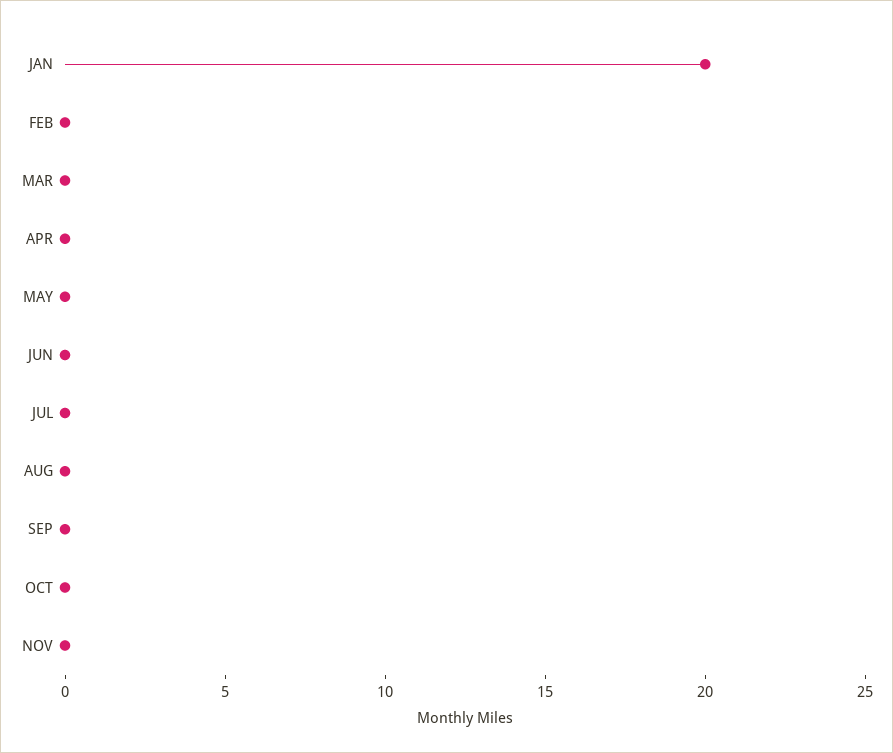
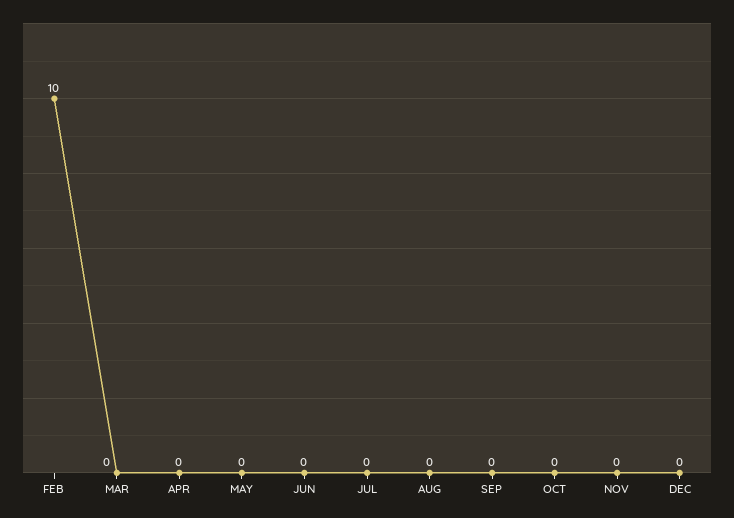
JAN: 20 -> none
FEB: 0 -> 10
DEC: none -> 0

